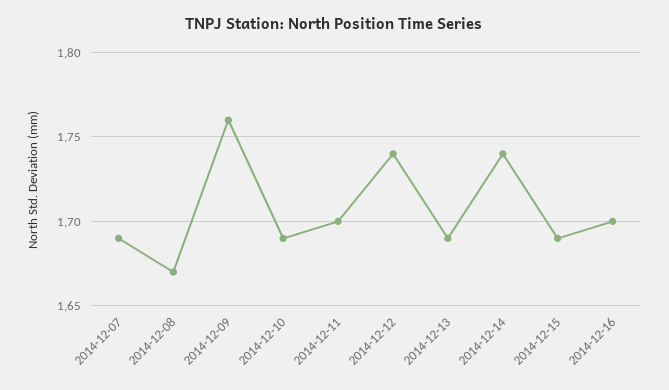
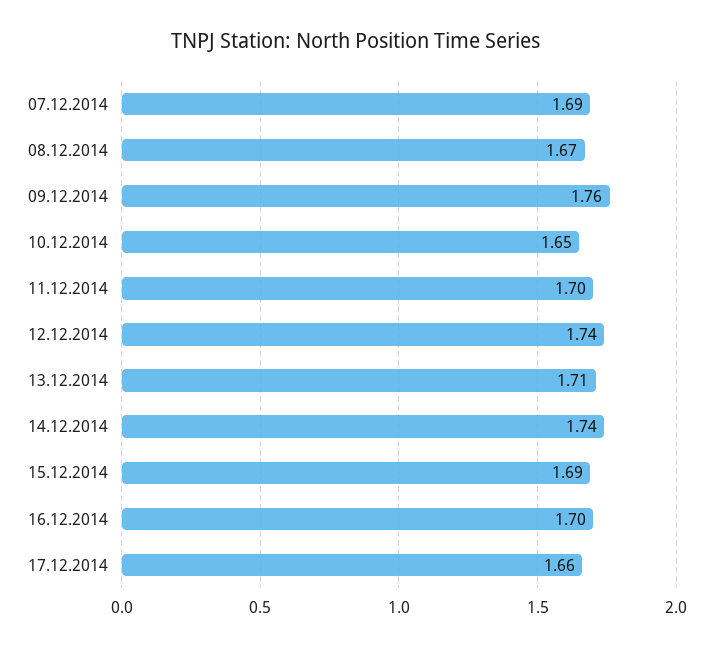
2014-12-10: 1.69 -> 1.65
2014-12-13: 1.69 -> 1.71
17.12.2014: none -> 1.66

